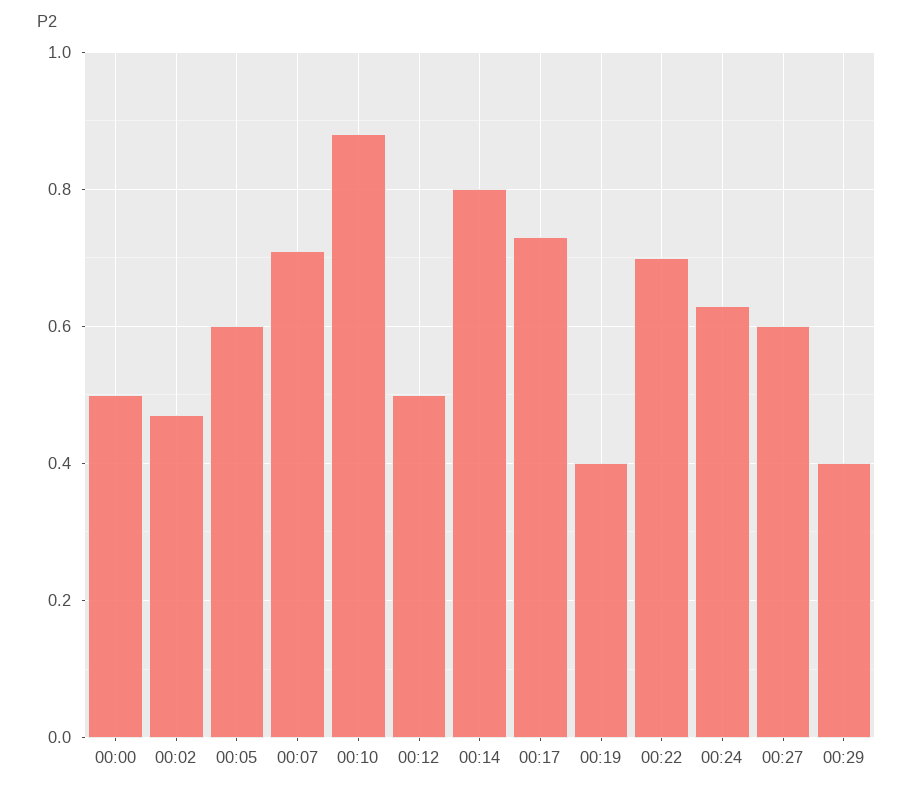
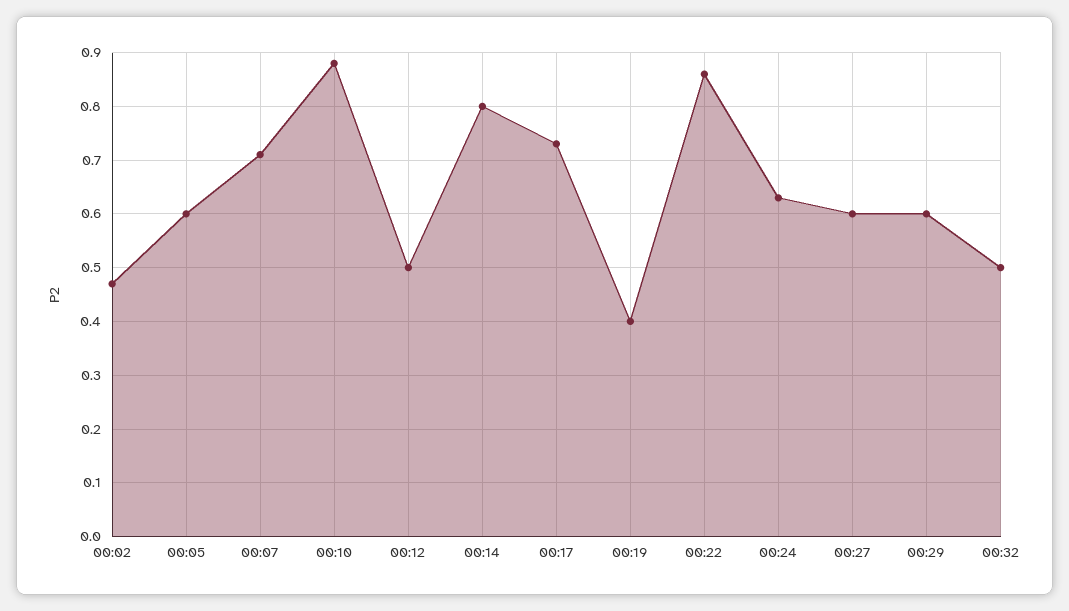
00:00: 0.5 -> none
00:22: 0.7 -> 0.85
00:29: 0.4 -> 0.6
00:32: none -> 0.5

